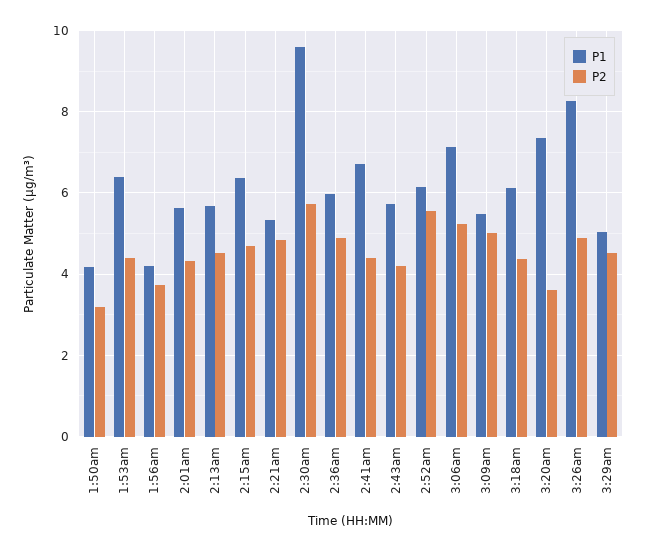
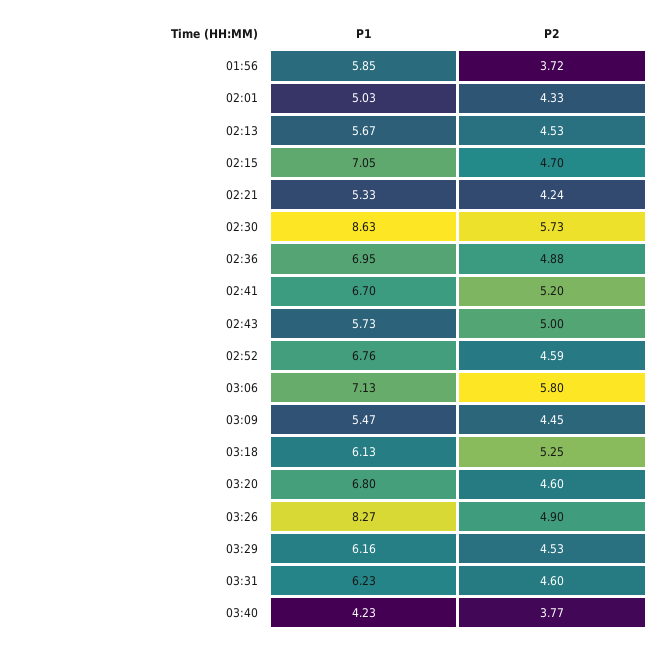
P1, 1:50am: 4.2 -> none
P2, 1:50am: 3.2 -> none
P1, 1:53am: 6.4 -> none
P2, 1:53am: 4.4 -> none
P1, 1:56am: 4.2 -> 5.85
P1, 2:01am: 5.6 -> 5.03
P1, 2:15am: 6.4 -> 7.05
P2, 2:21am: 4.8 -> 4.24
P1, 2:30am: 9.6 -> 8.63
P1, 2:36am: 6 -> 6.95
P2, 2:41am: 4.4 -> 5.2
P2, 2:43am: 4.2 -> 5
P1, 2:52am: 6.2 -> 6.76
P2, 2:52am: 5.6 -> 4.59
P2, 3:06am: 5.2 -> 5.8
P2, 3:09am: 5 -> 4.45
P2, 3:18am: 4.4 -> 5.25
P1, 3:20am: 7.4 -> 6.8
P2, 3:20am: 3.6 -> 4.6
P1, 3:29am: 5 -> 6.16
P1, 03:31: none -> 6.23
P2, 03:31: none -> 4.6
P1, 03:40: none -> 4.23
P2, 03:40: none -> 3.77

